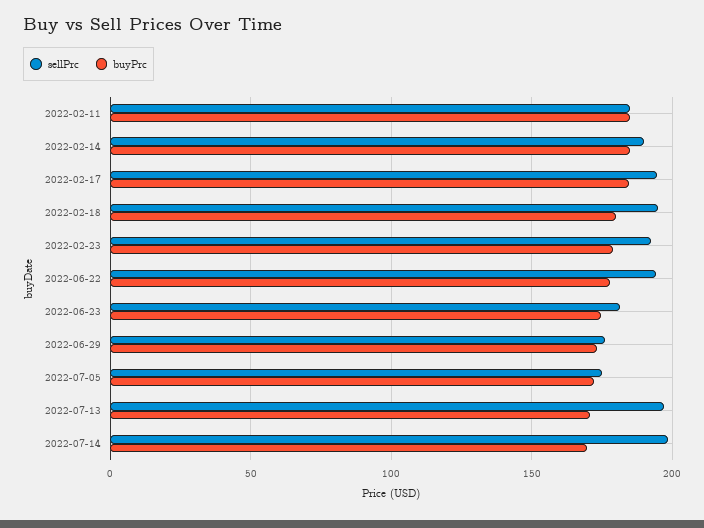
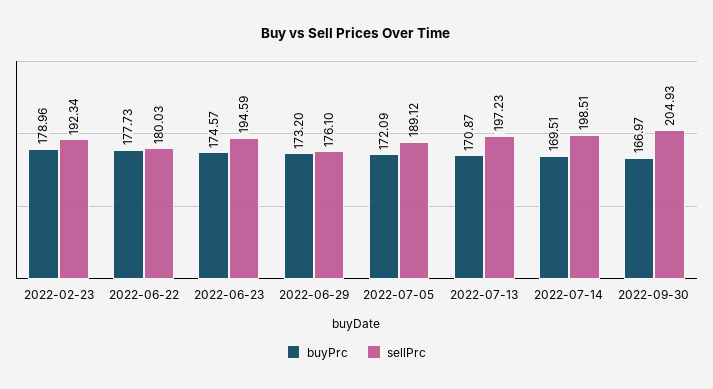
sellPrc, 2022-02-11: 185 -> none
buyPrc, 2022-02-11: 185 -> none
sellPrc, 2022-02-14: 190 -> none
buyPrc, 2022-02-14: 185 -> none
sellPrc, 2022-02-17: 195 -> none
buyPrc, 2022-02-17: 185 -> none
sellPrc, 2022-02-18: 195 -> none
buyPrc, 2022-02-18: 180 -> none
sellPrc, 2022-06-22: 195 -> 180.03
sellPrc, 2022-06-23: 180 -> 194.59
sellPrc, 2022-07-05: 175 -> 189.12
buyPrc, 2022-09-30: none -> 166.97
sellPrc, 2022-09-30: none -> 204.93

